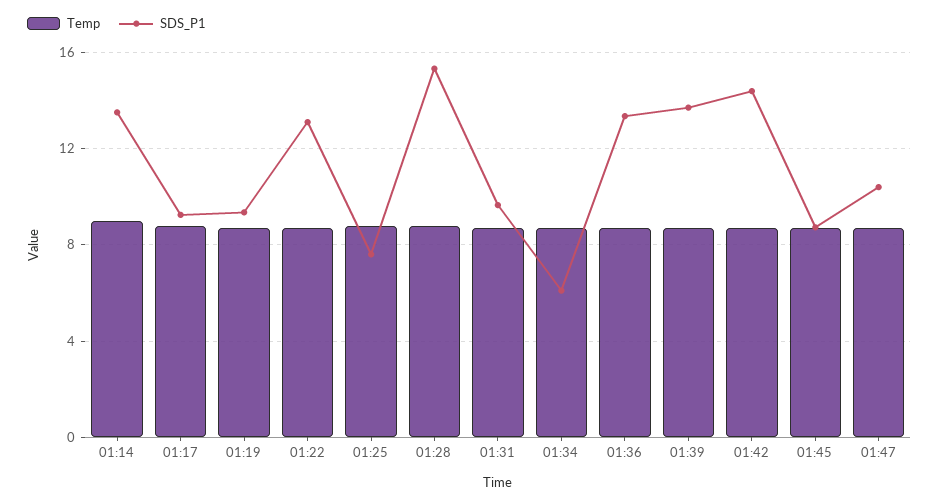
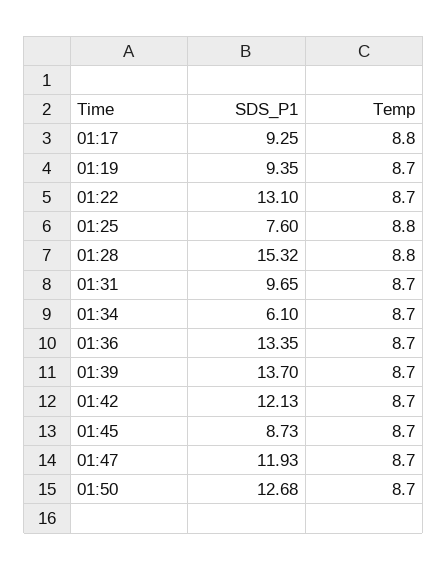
Temp, 01:14: 9 -> none
SDS_P1, 01:14: 13.5 -> none
SDS_P1, 01:42: 14.5 -> 12.13
SDS_P1, 01:47: 10.5 -> 11.93
SDS_P1, 01:50: none -> 12.68
Temp, 01:50: none -> 8.7

